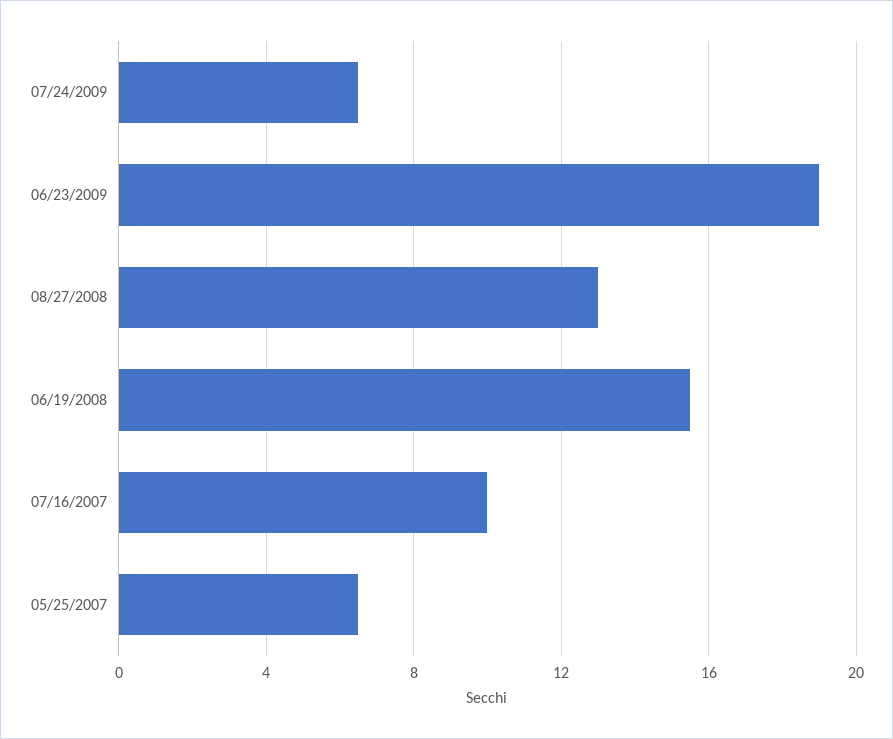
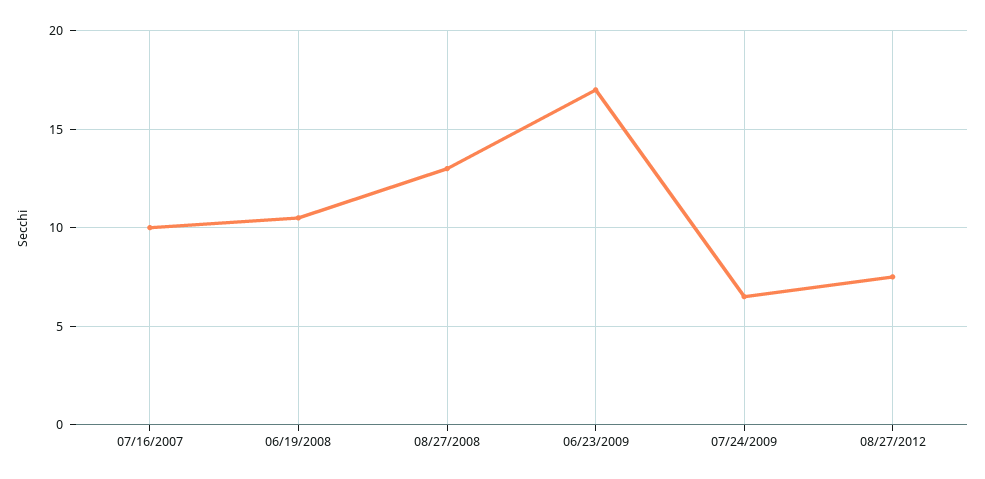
06/23/2009: 19 -> 17
06/19/2008: 15.5 -> 10.5
05/25/2007: 6.5 -> none
08/27/2012: none -> 7.5

